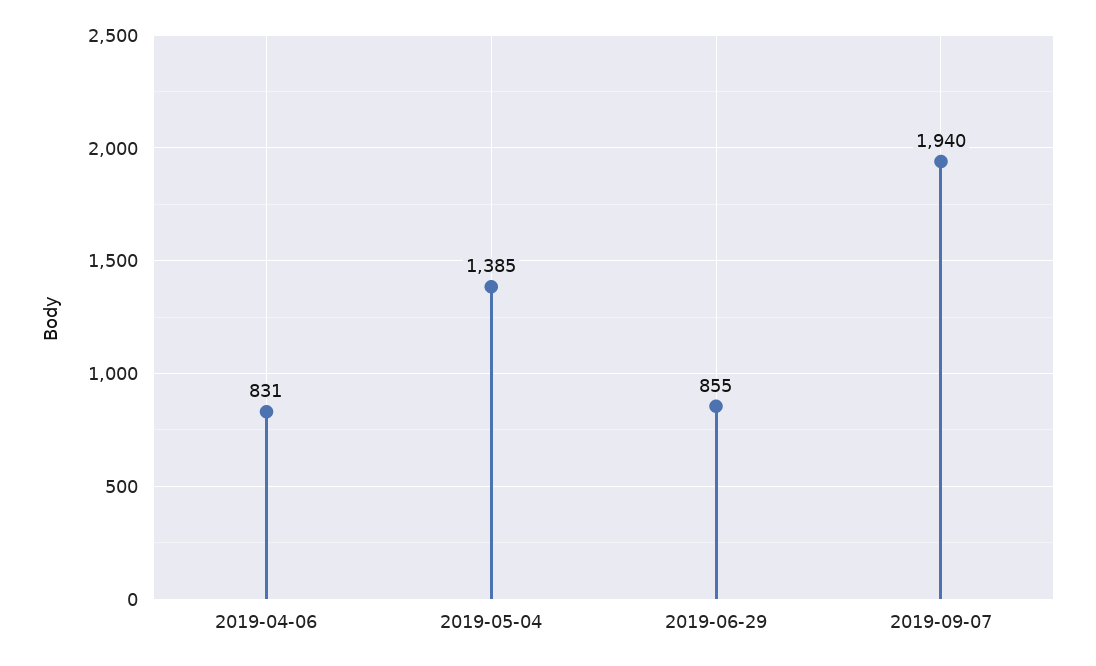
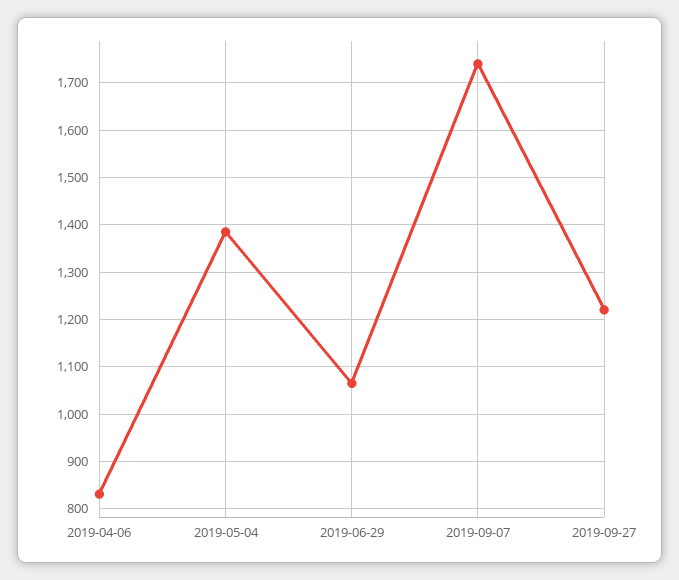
2019-06-29: 855 -> 1060
2019-09-07: 1940 -> 1740
2019-09-27: none -> 1220

